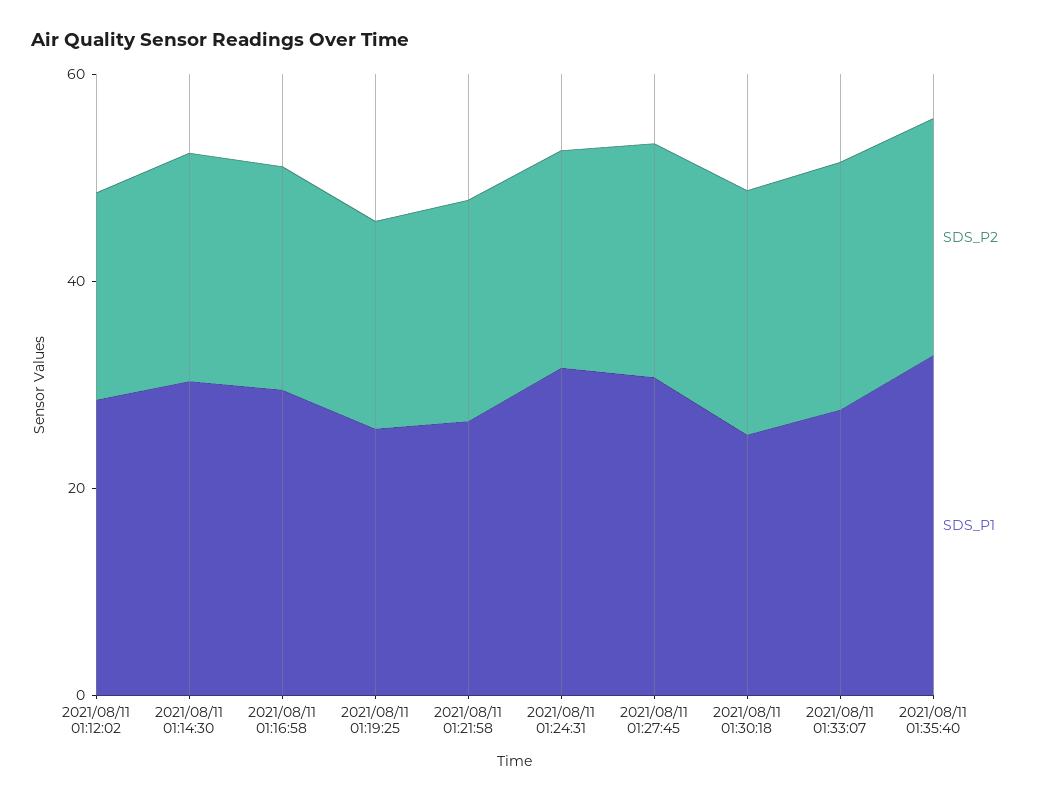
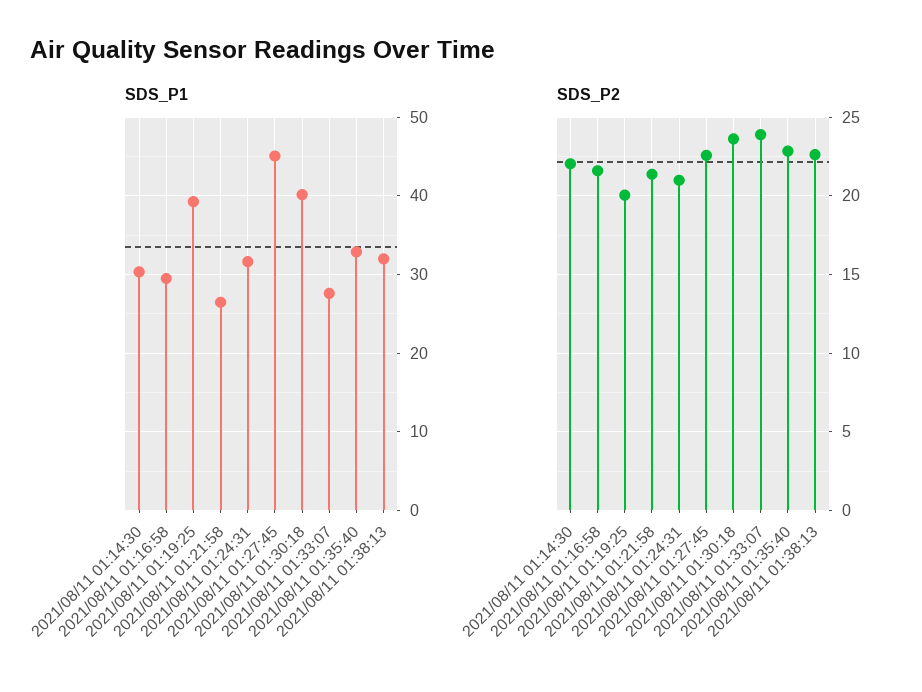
SDS_P2, 2021/08/11 01:12:02: 20 -> none
SDS_P1, 2021/08/11 01:12:02: 30 -> none
SDS_P1, 2021/08/11 01:19:25: 25 -> 39
SDS_P1, 2021/08/11 01:27:45: 30 -> 45
SDS_P1, 2021/08/11 01:30:18: 25 -> 40
SDS_P1, 2021/08/11 01:38:13: none -> 32
SDS_P2, 2021/08/11 01:38:13: none -> 22.5

